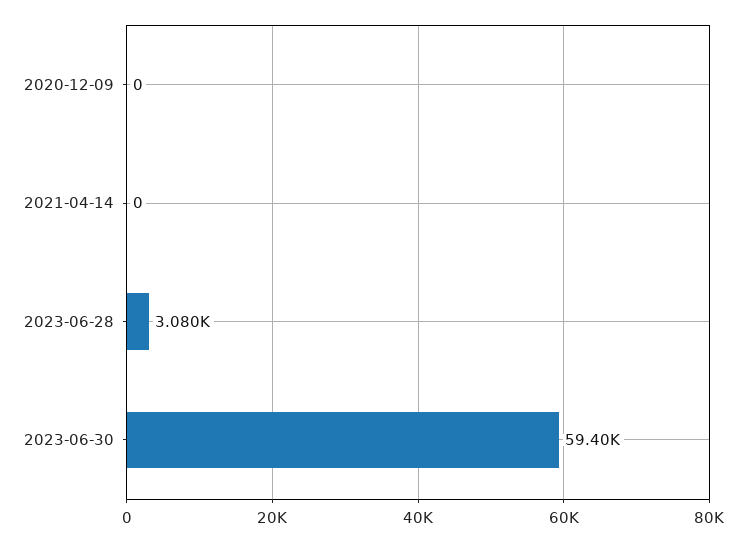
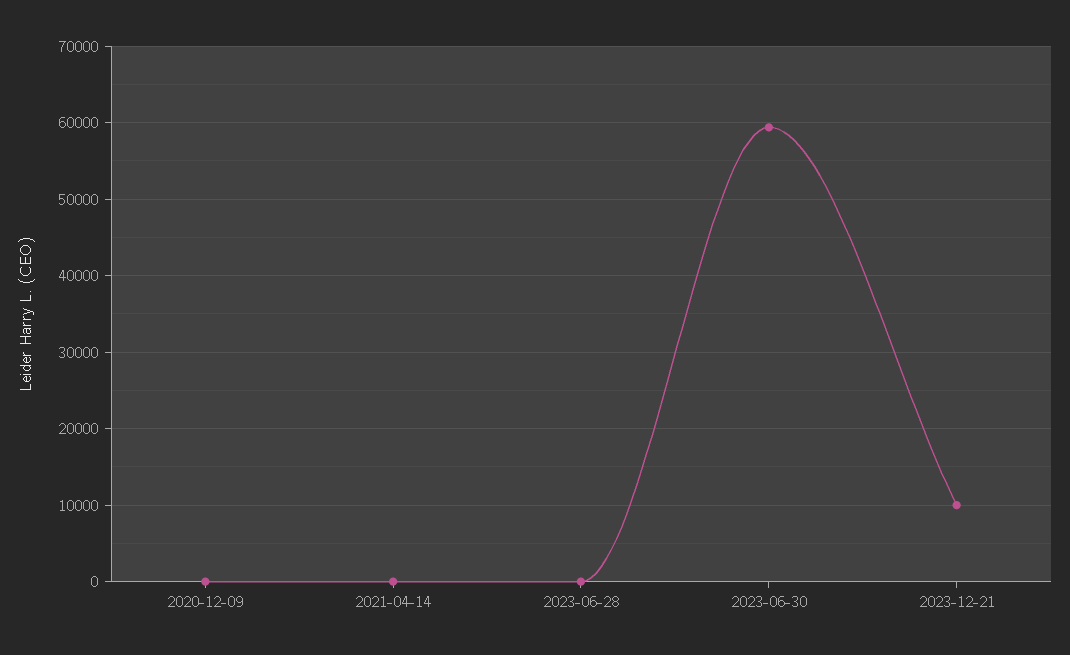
2023-06-28: 3080 -> 0
2023-12-21: none -> 10000

